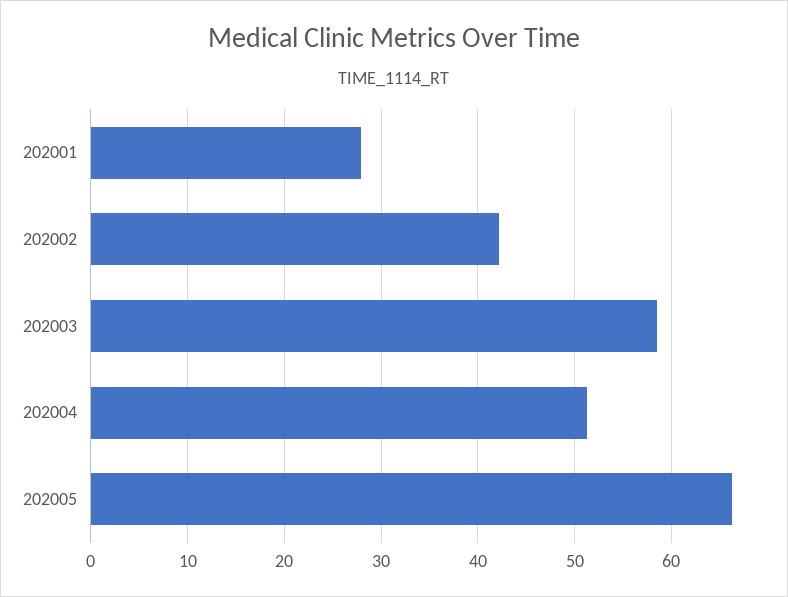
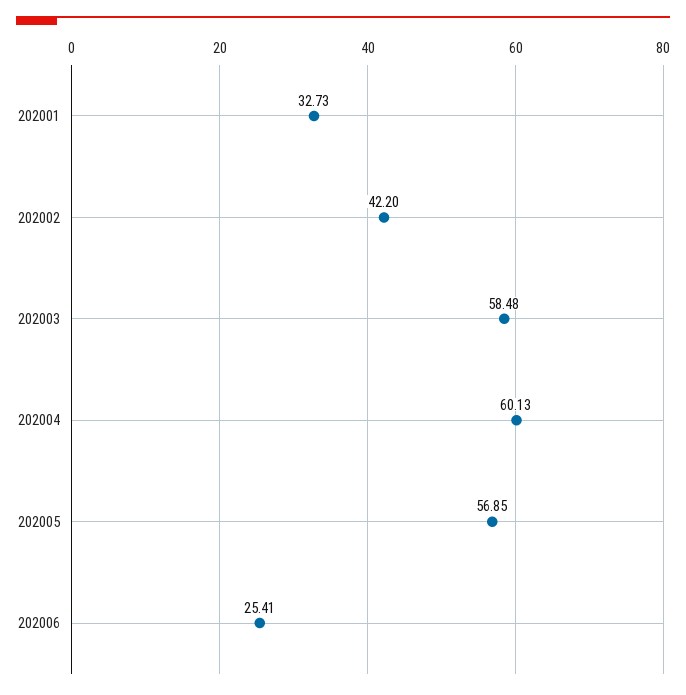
202001: 28 -> 32.73
202004: 51 -> 60.13
202005: 66 -> 56.85
202006: none -> 25.41

